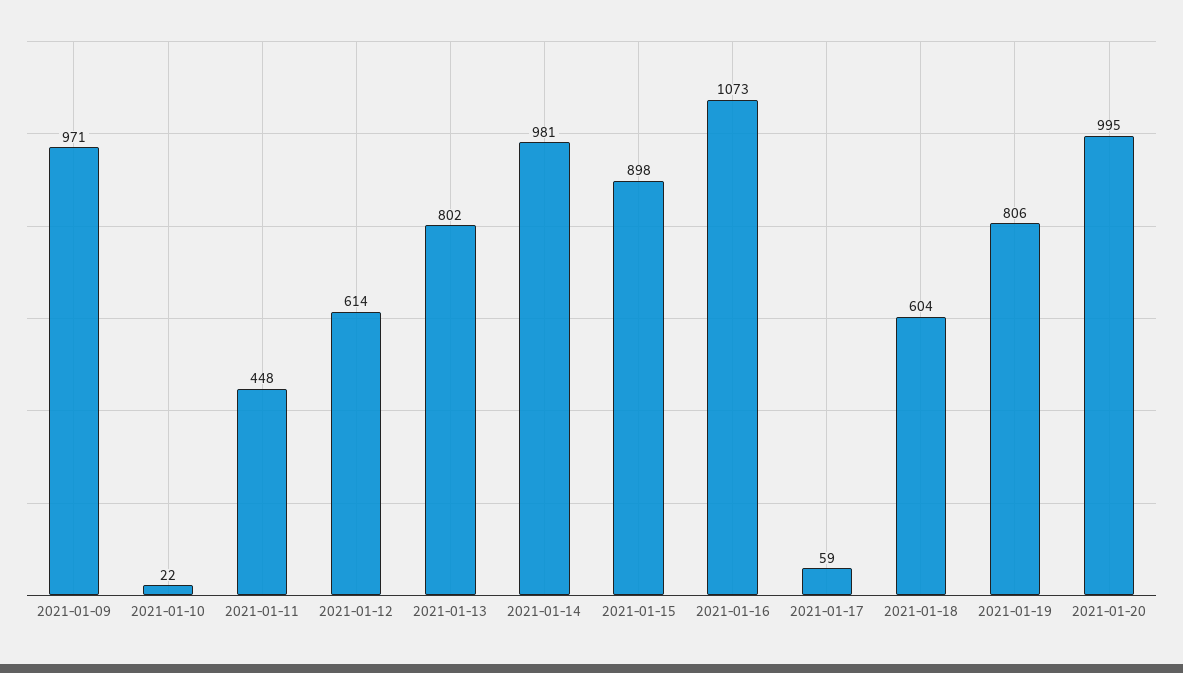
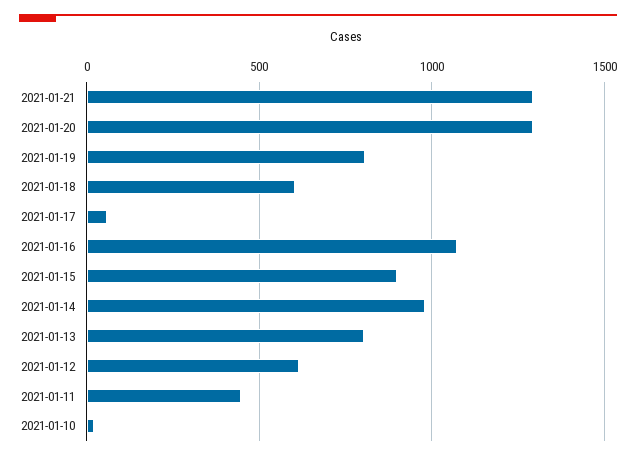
2021-01-09: 971 -> none
2021-01-20: 995 -> 1300
2021-01-21: none -> 1300

